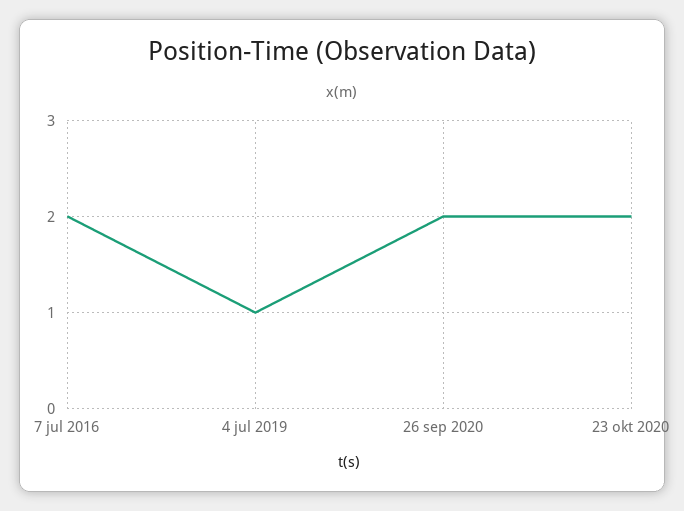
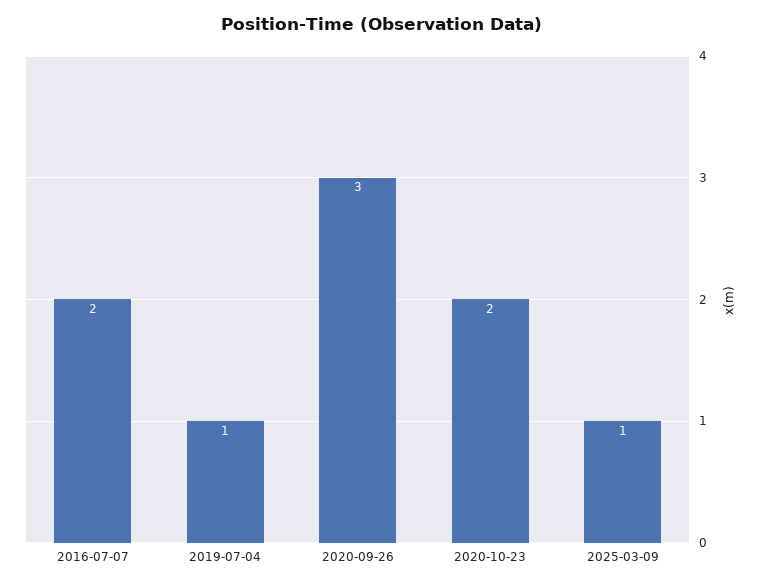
26 sep 2020: 2 -> 3
2025-03-09: none -> 1

